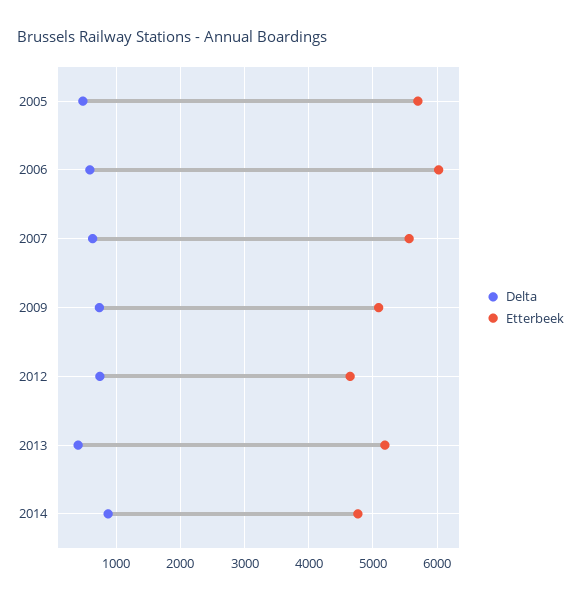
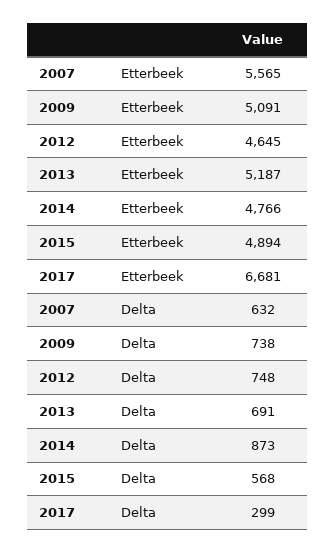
Delta, 2005: 500 -> none
Etterbeek, 2005: 5700 -> none
Delta, 2006: 600 -> none
Etterbeek, 2006: 6000 -> none
Delta, 2013: 400 -> 691
Etterbeek, 2015: none -> 4894
Etterbeek, 2017: none -> 6681
Delta, 2015: none -> 568
Delta, 2017: none -> 299

